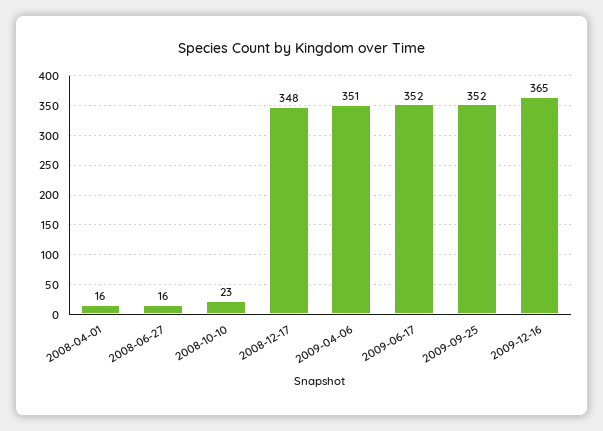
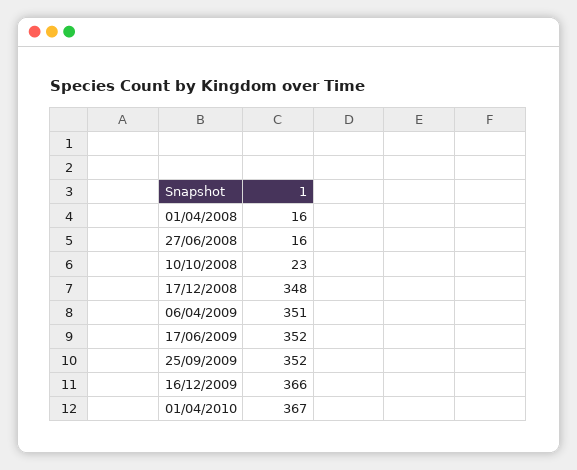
2009-12-16: 365 -> 366
01/04/2010: none -> 367

